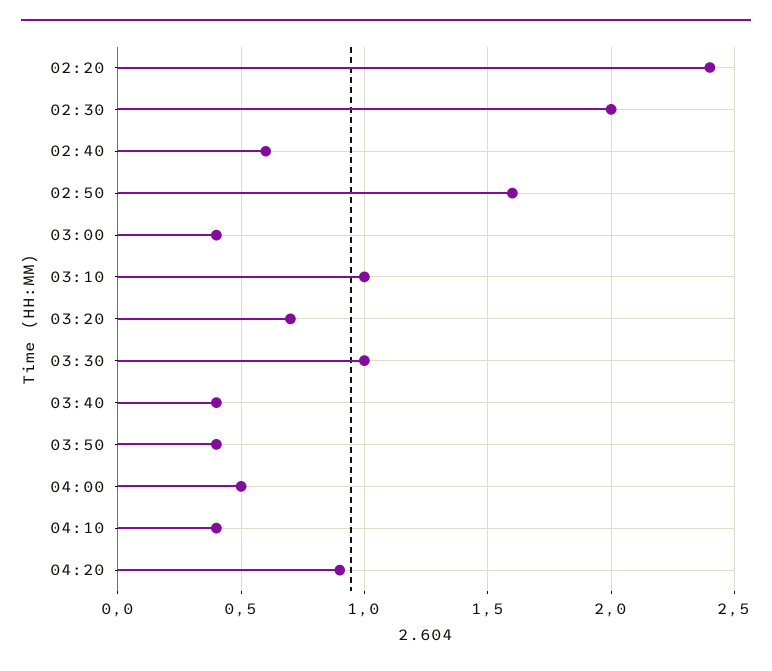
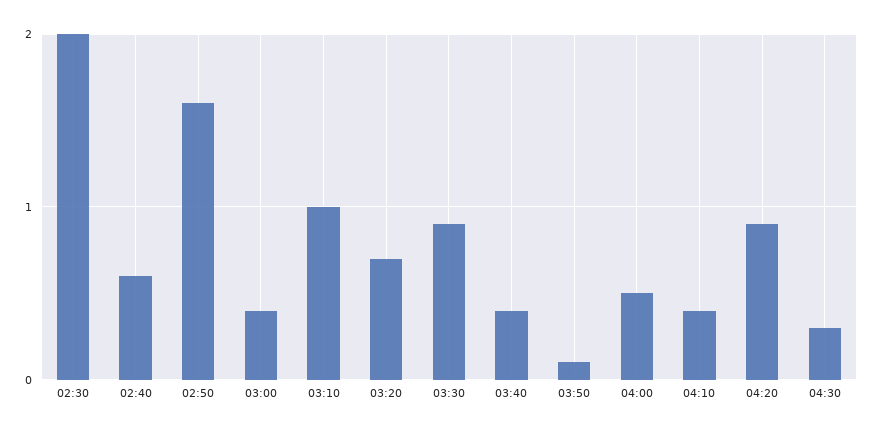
02:20: 2.4 -> none
03:30: 1 -> 0.9
03:50: 0.4 -> 0.1
04:30: none -> 0.3

